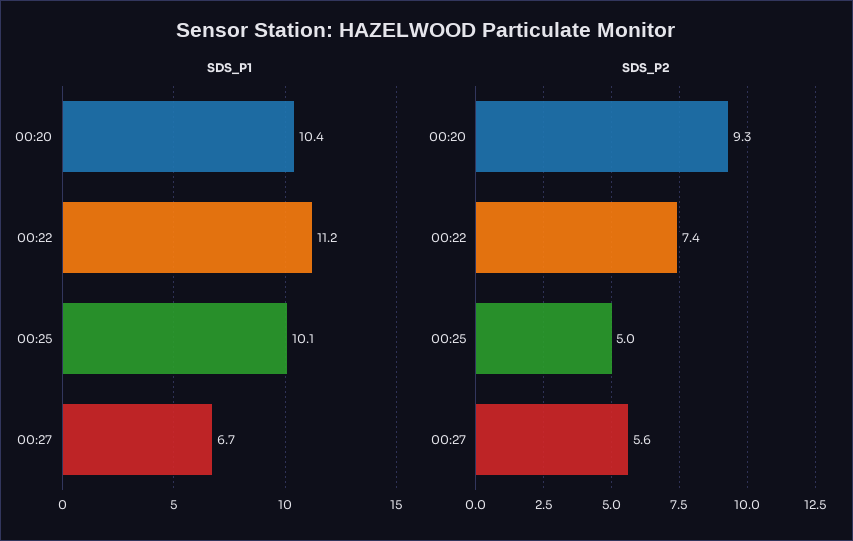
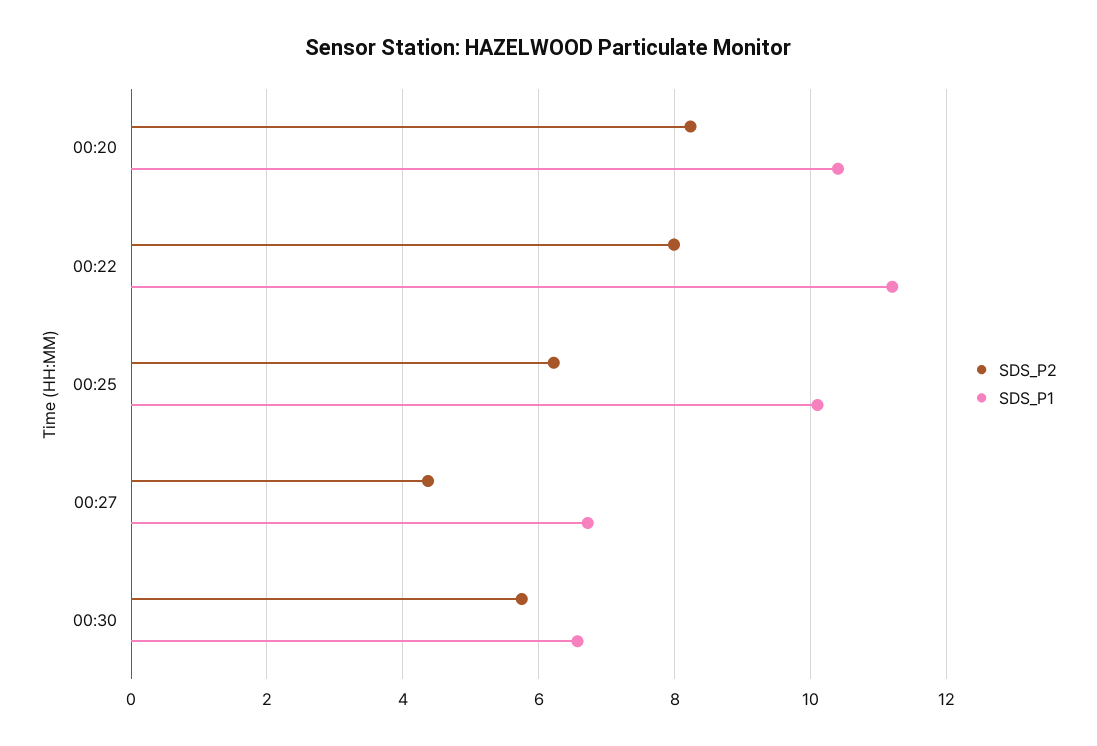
SDS_P2, 00:20: 9.3 -> 8.2
SDS_P2, 00:22: 7.4 -> 8
SDS_P2, 00:25: 5 -> 6.2
SDS_P2, 00:27: 5.6 -> 4.4
SDS_P2, 00:30: none -> 5.8
SDS_P1, 00:30: none -> 6.6

